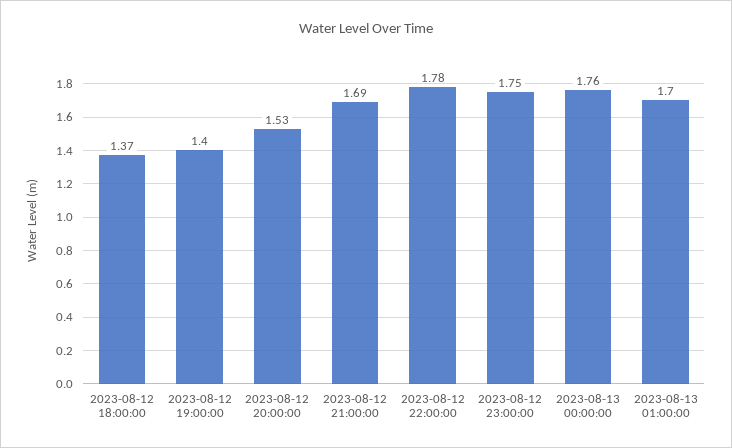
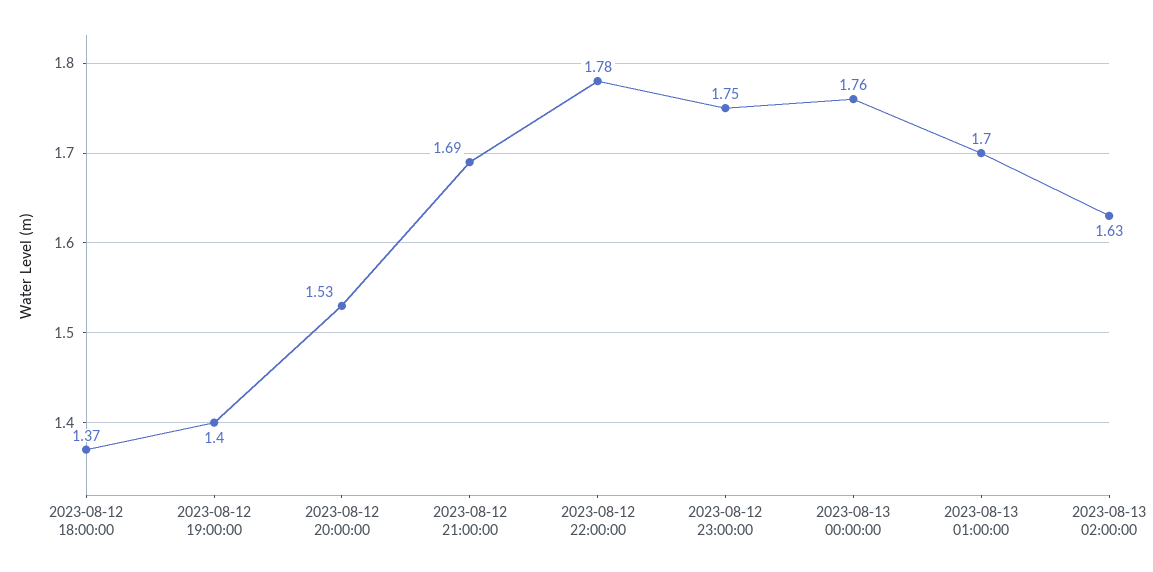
2023-08-13 02:00:00: none -> 1.63

